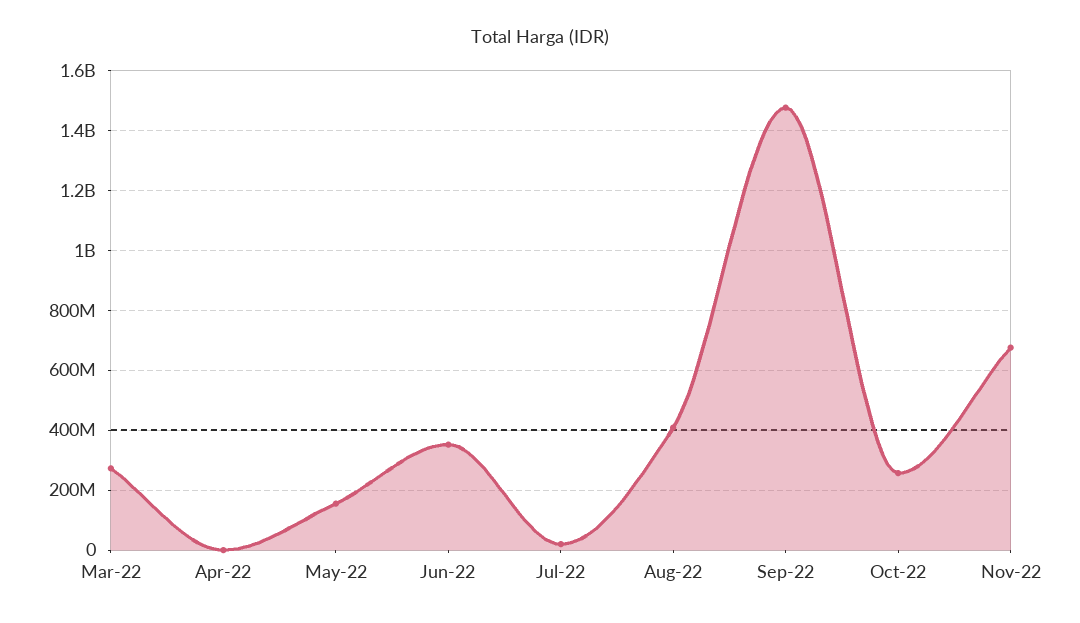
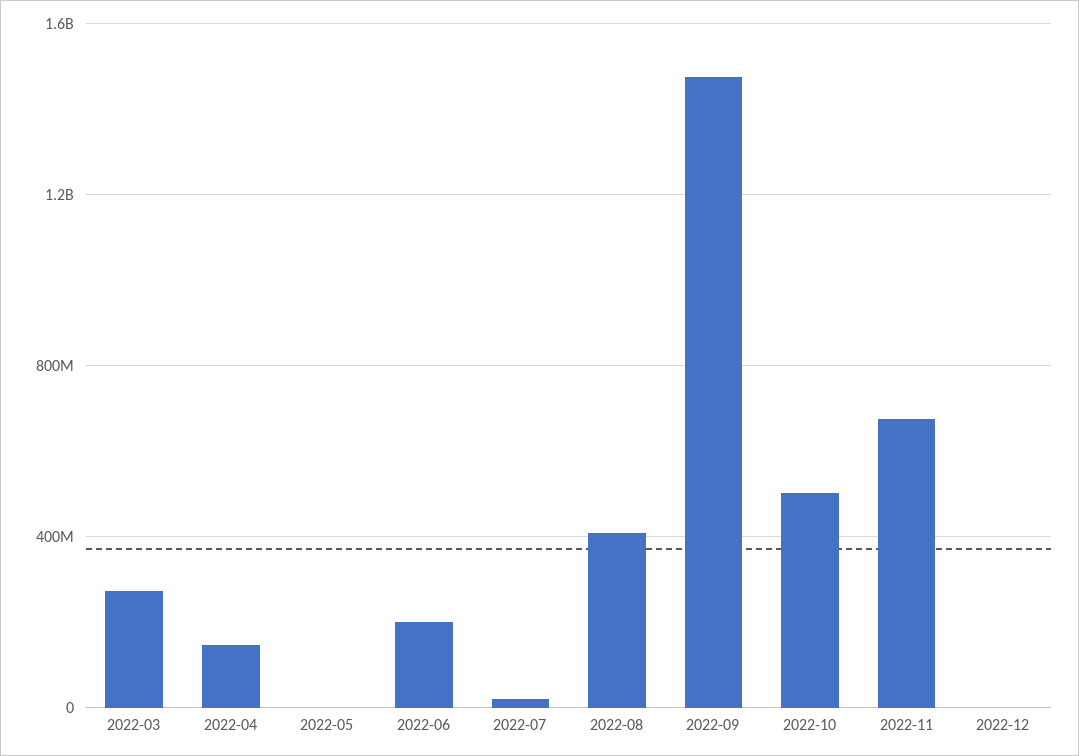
Apr-22: 0 -> 150000000
May-22: 150000000 -> 0
Jun-22: 350000000 -> 200000000
Oct-22: 250000000 -> 500000000
2022-12: none -> 0

